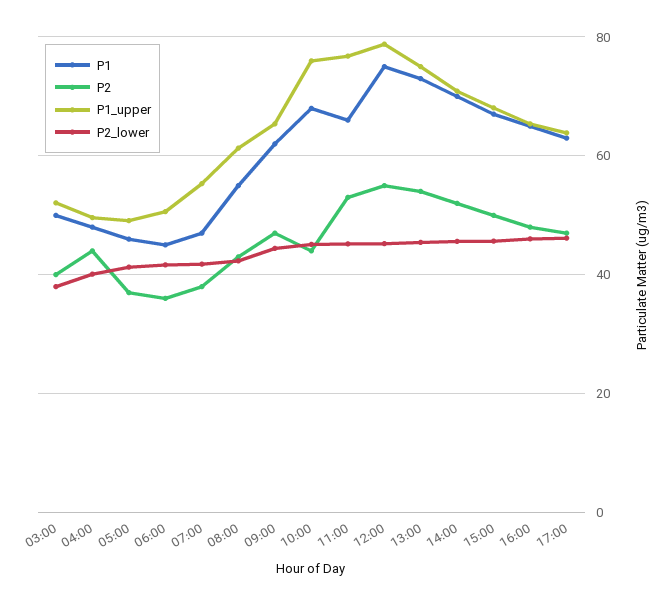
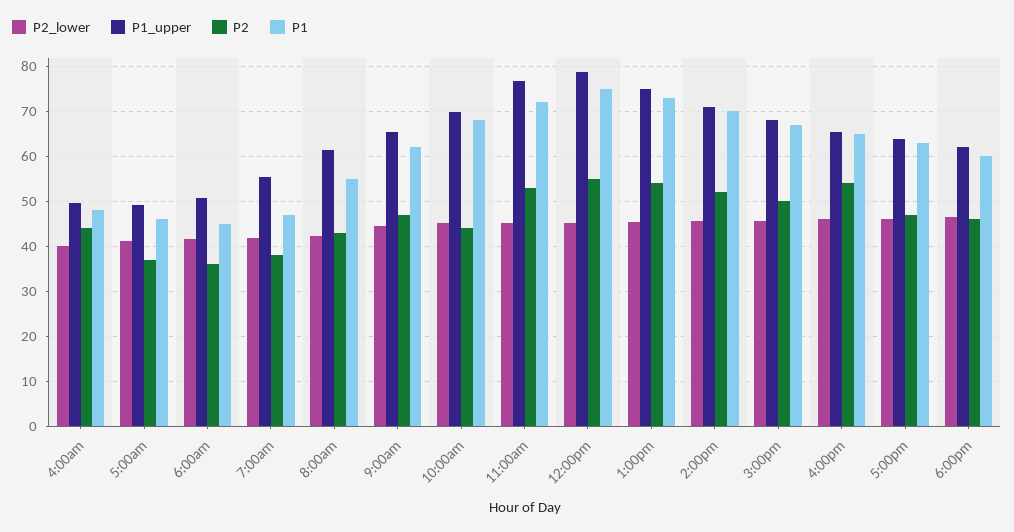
P1, 03:00: 50 -> none
P2, 03:00: 40 -> none
P1_upper, 03:00: 52 -> none
P2_lower, 03:00: 38 -> none
P1_upper, 10:00: 76 -> 70
P1, 11:00: 66 -> 72
P2, 16:00: 48 -> 54
P2_lower, 6:00pm: none -> 46
P1_upper, 6:00pm: none -> 62
P2, 6:00pm: none -> 46
P1, 6:00pm: none -> 60

